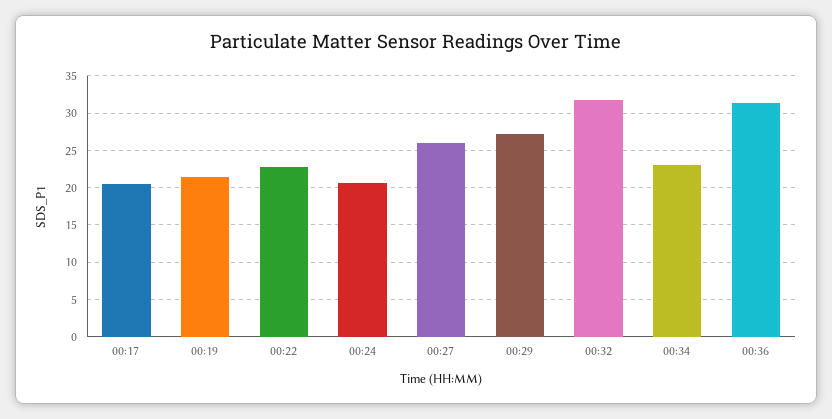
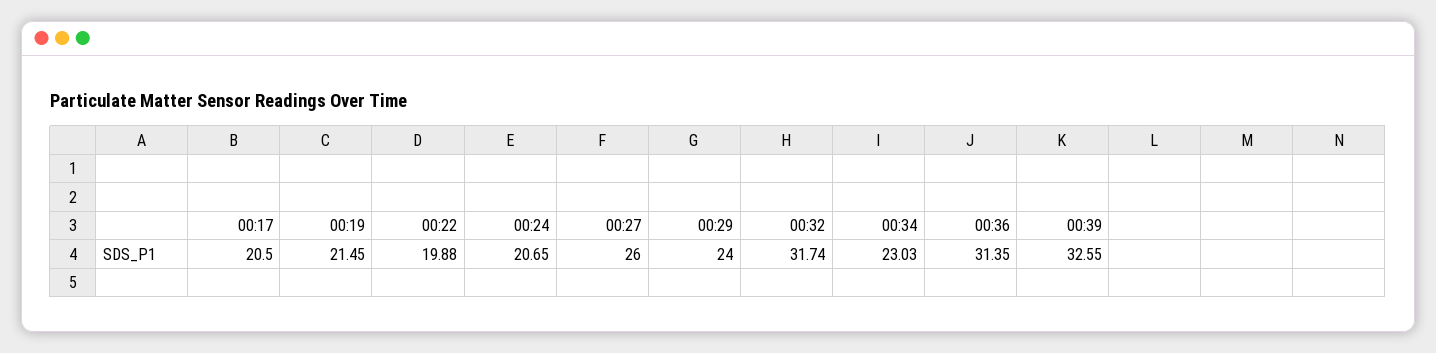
00:22: 23 -> 19.88
00:29: 27 -> 24
00:39: none -> 32.55

